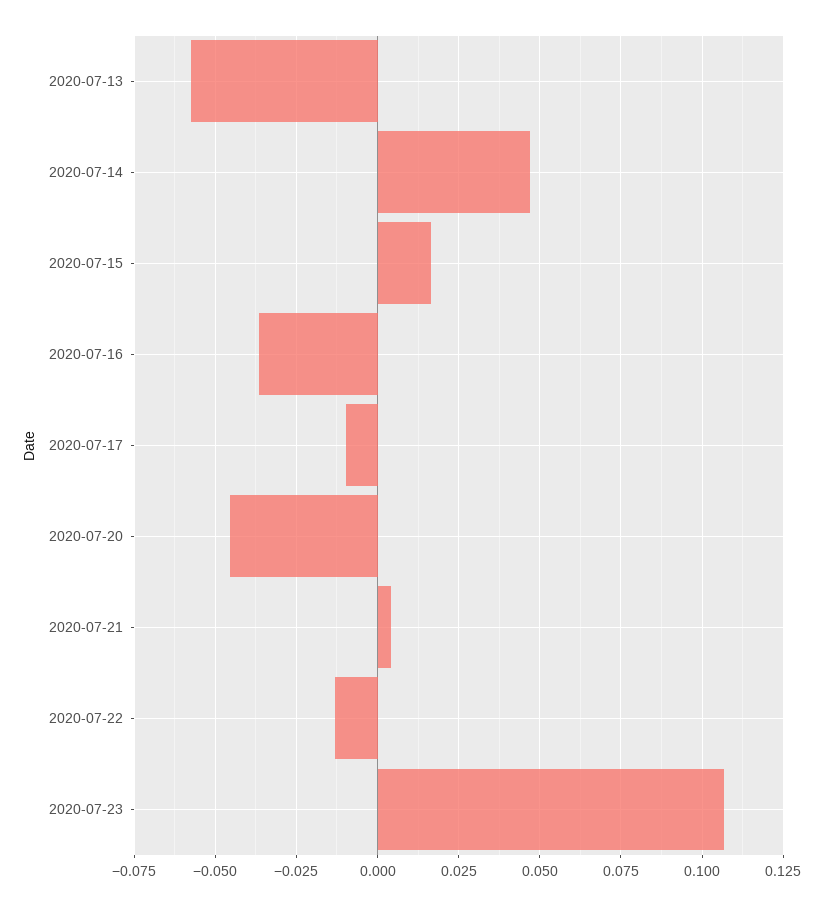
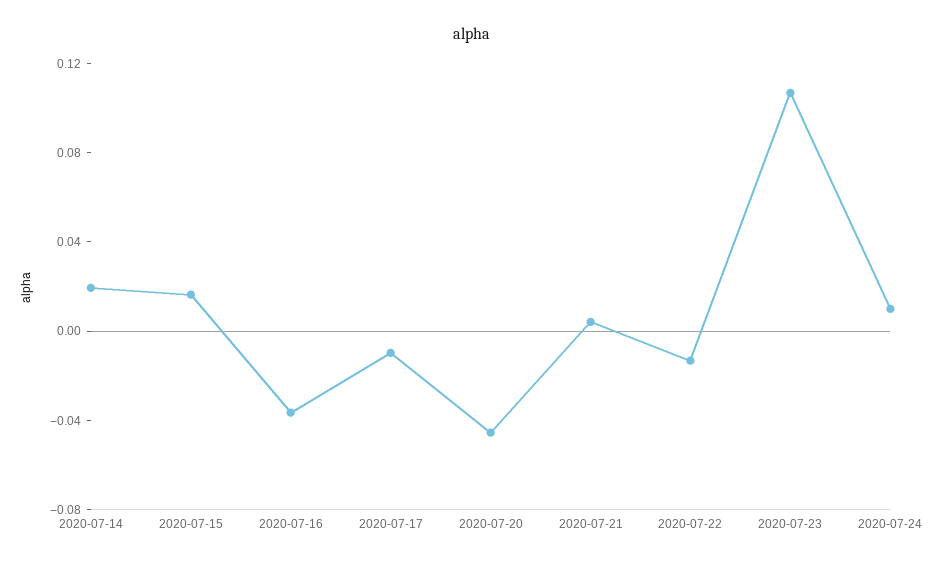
2020-07-13: -0.0575 -> none
2020-07-14: 0.0475 -> 0.02
2020-07-24: none -> 0.01

